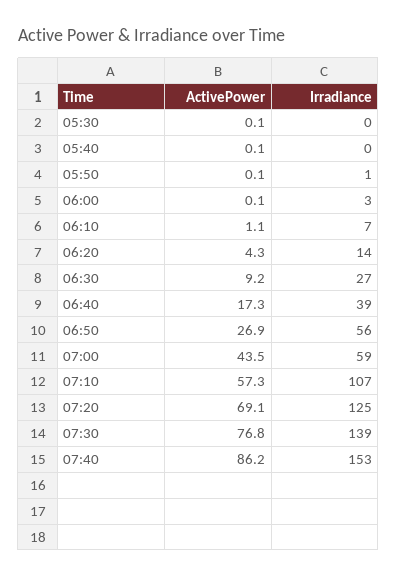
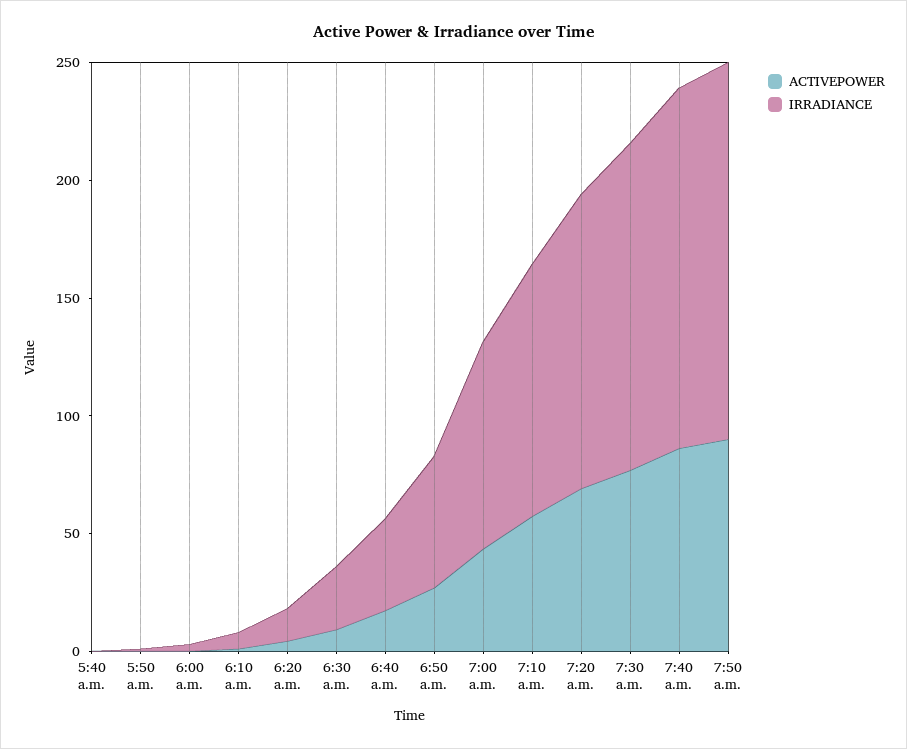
ActivePower, 05:30: 0.1 -> none
Irradiance, 05:30: 0 -> none
Irradiance, 07:00: 59 -> 90
ActivePower, 7:50 a.m.: none -> 90
Irradiance, 7:50 a.m.: none -> 160

